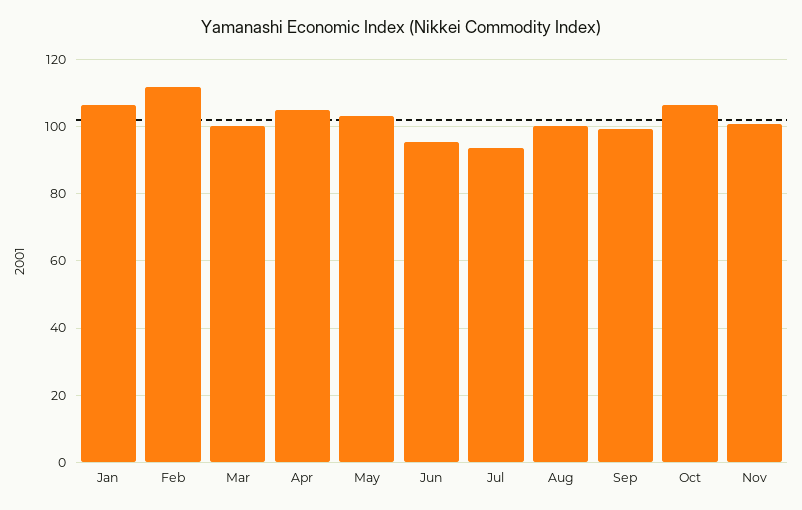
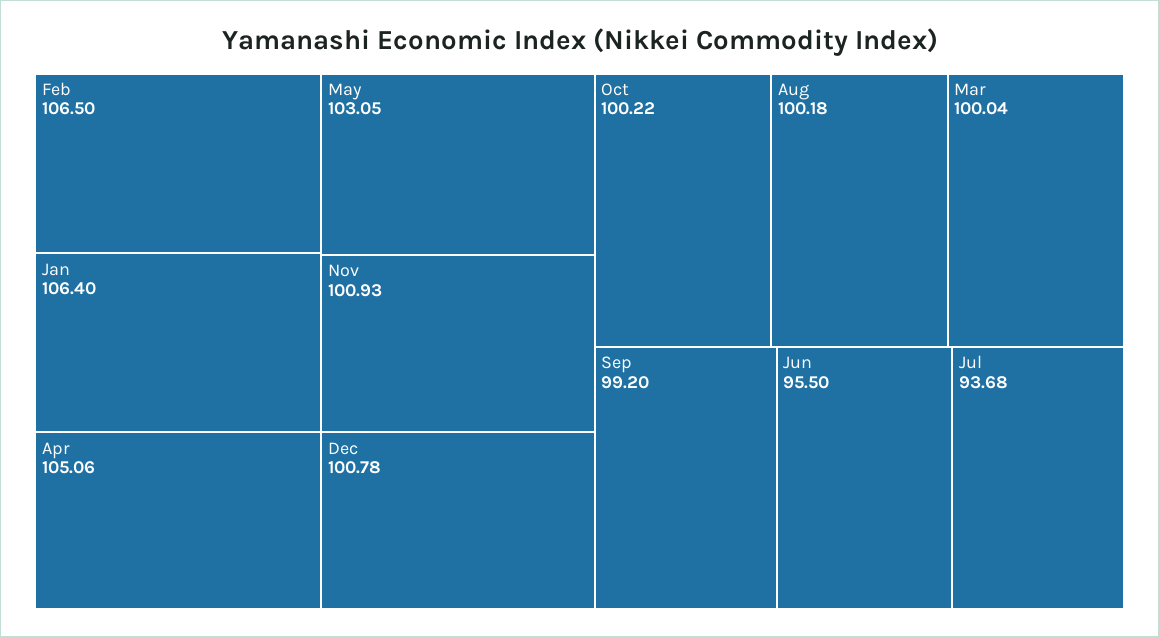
Feb: 112 -> 106.5
Oct: 106 -> 100.22
Dec: none -> 100.78

